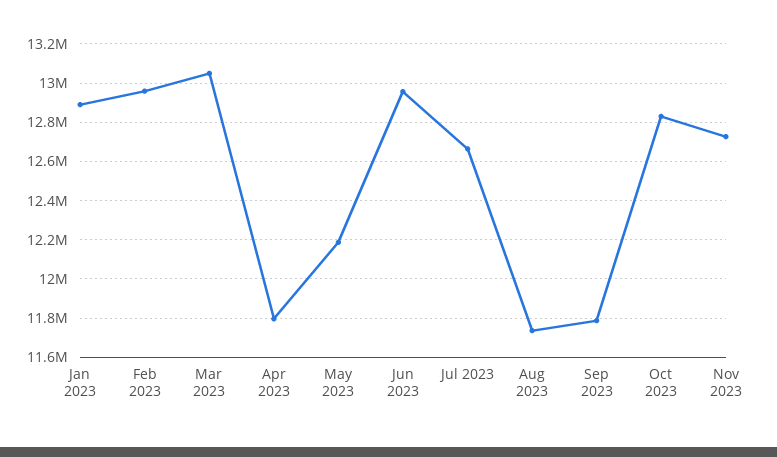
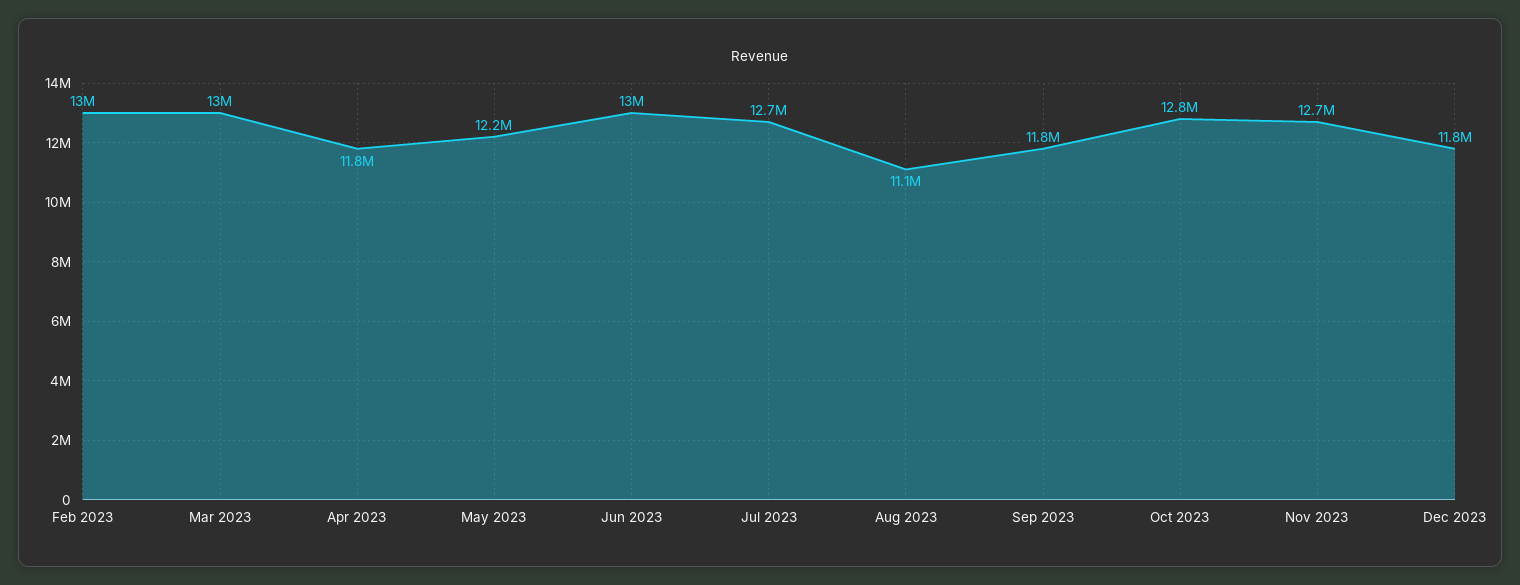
Jan 2023: 12900000 -> none
Aug 2023: 11750000 -> 11100000
Dec 2023: none -> 11800000

